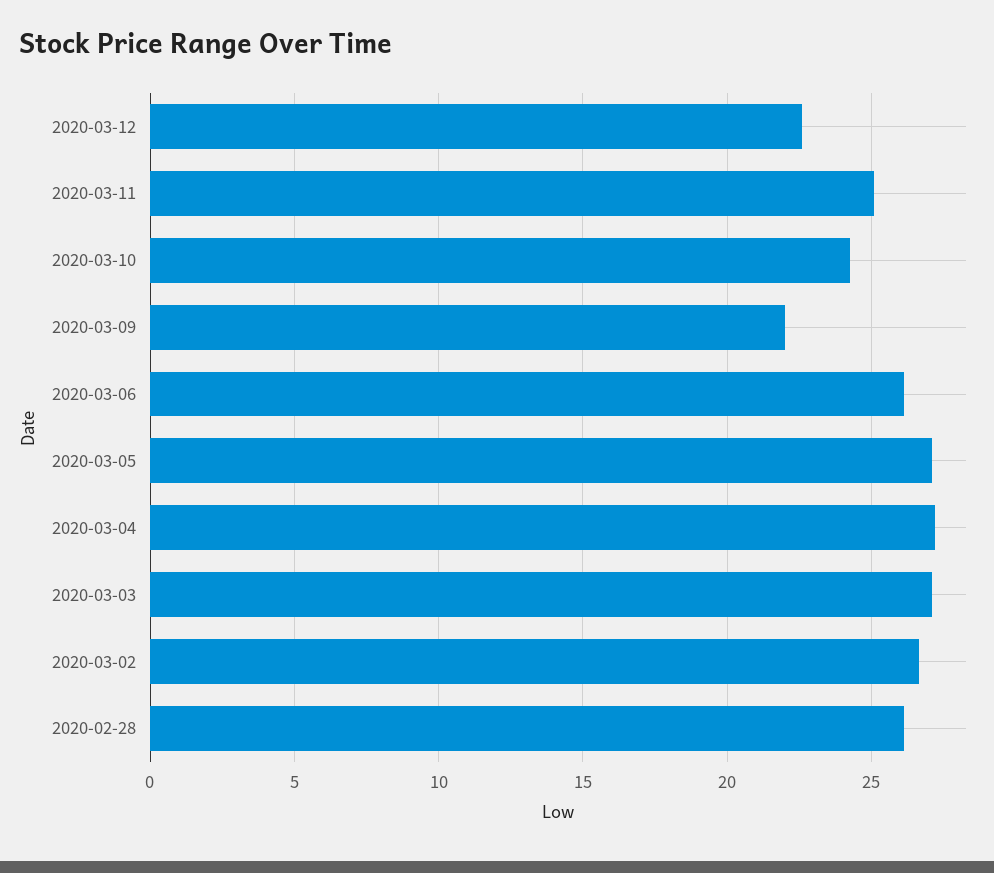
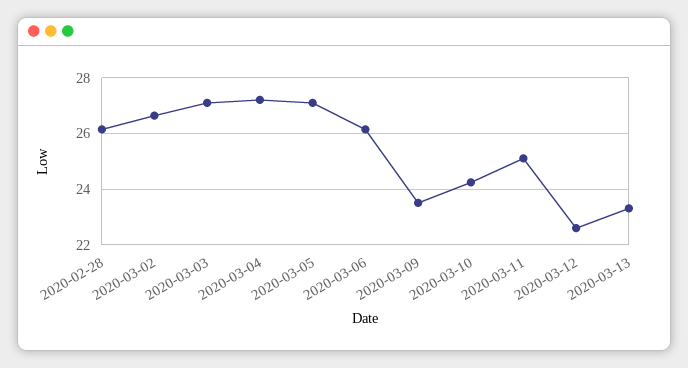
2020-03-09: 22 -> 23.5
2020-03-13: none -> 23.25

